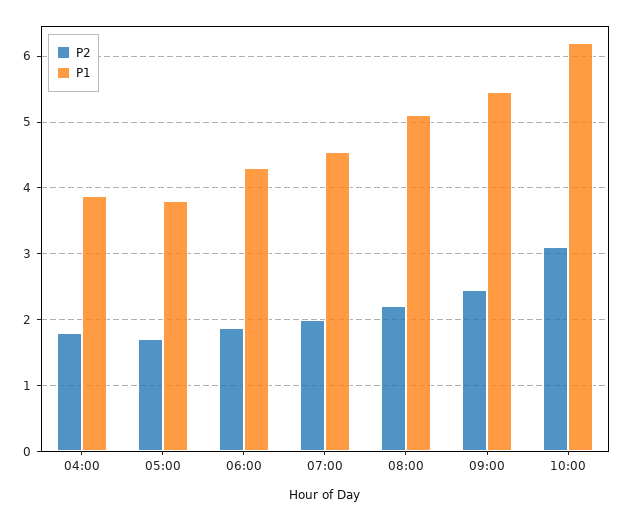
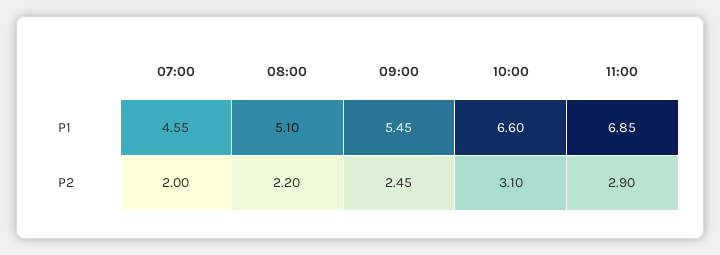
P2, 04:00: 1.8 -> none
P1, 04:00: 3.9 -> none
P2, 05:00: 1.7 -> none
P1, 05:00: 3.8 -> none
P2, 06:00: 1.9 -> none
P1, 06:00: 4.3 -> none
P1, 10:00: 6.2 -> 6.6
P1, 11:00: none -> 6.85
P2, 11:00: none -> 2.9

